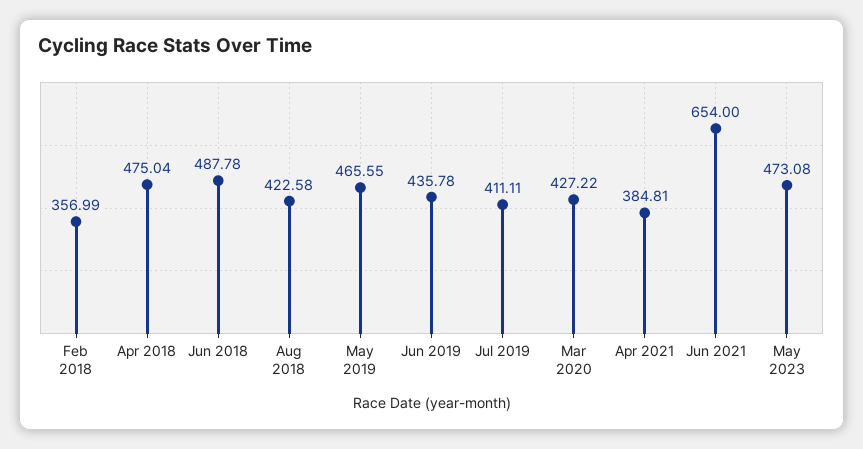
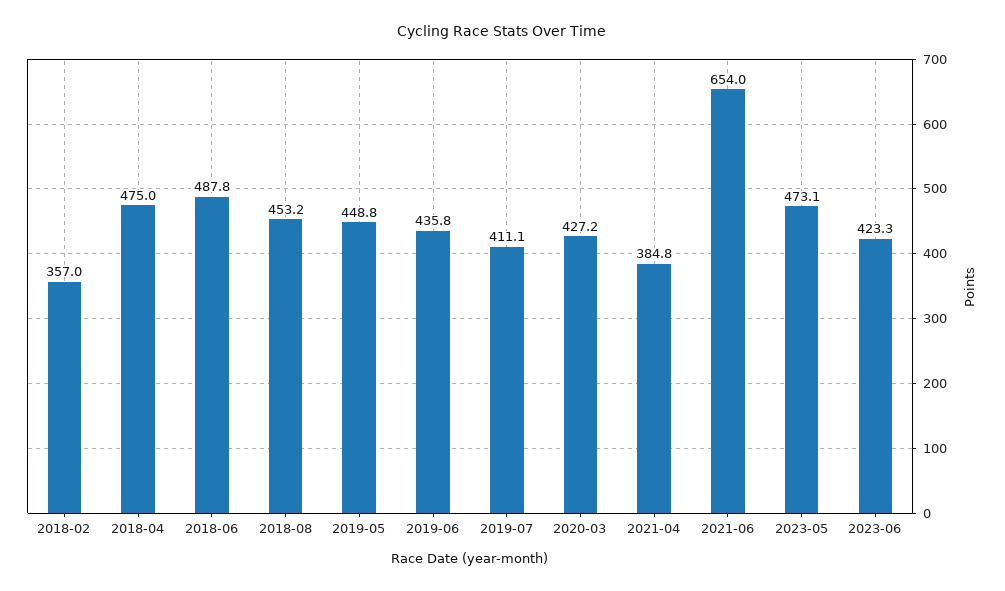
Aug 2018: 422.58 -> 453.2
May 2019: 465.55 -> 448.8
2023-06: none -> 423.3

